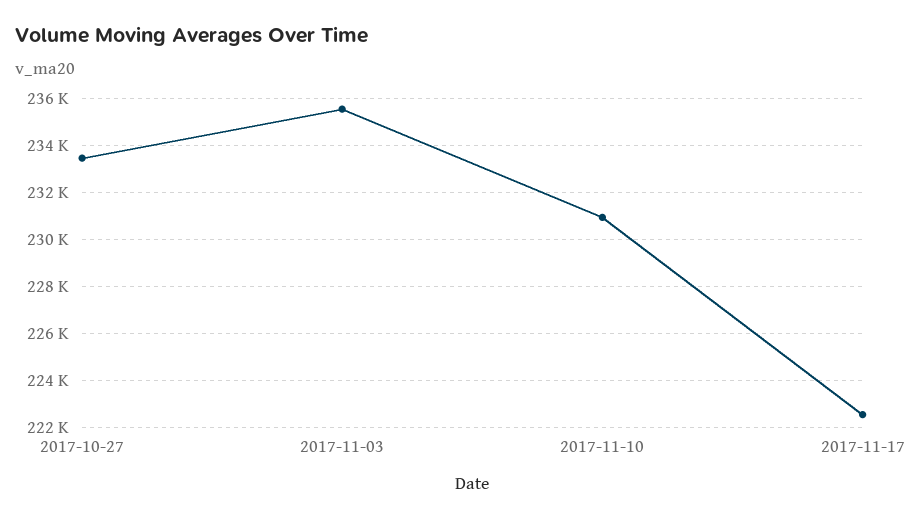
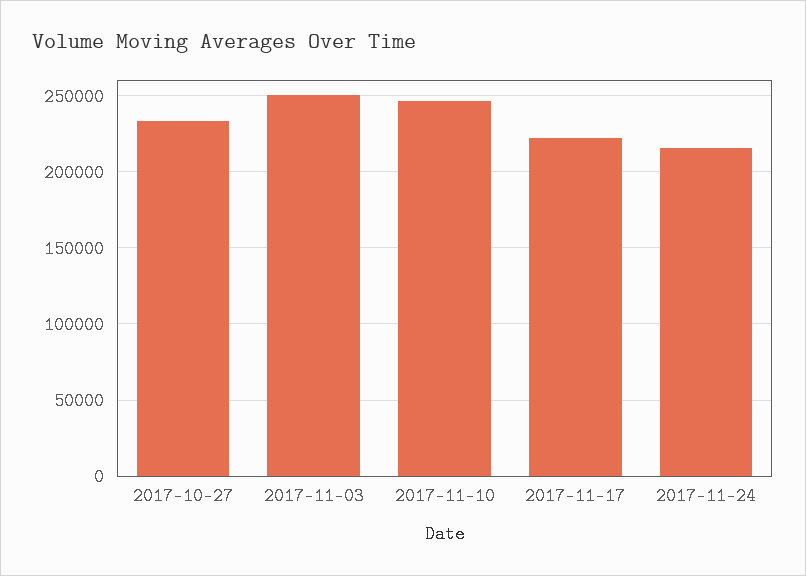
2017-11-03: 235500 -> 250000
2017-11-10: 231000 -> 245000
2017-11-24: none -> 215000

